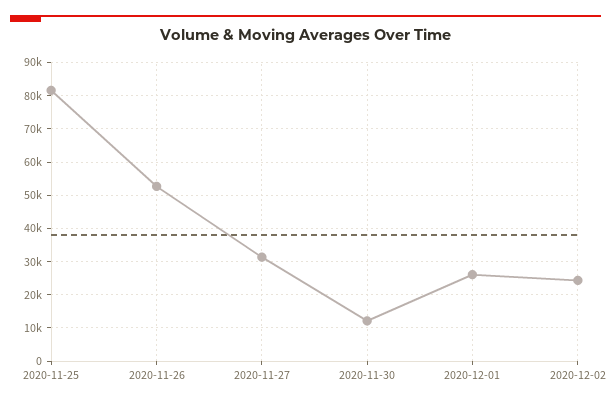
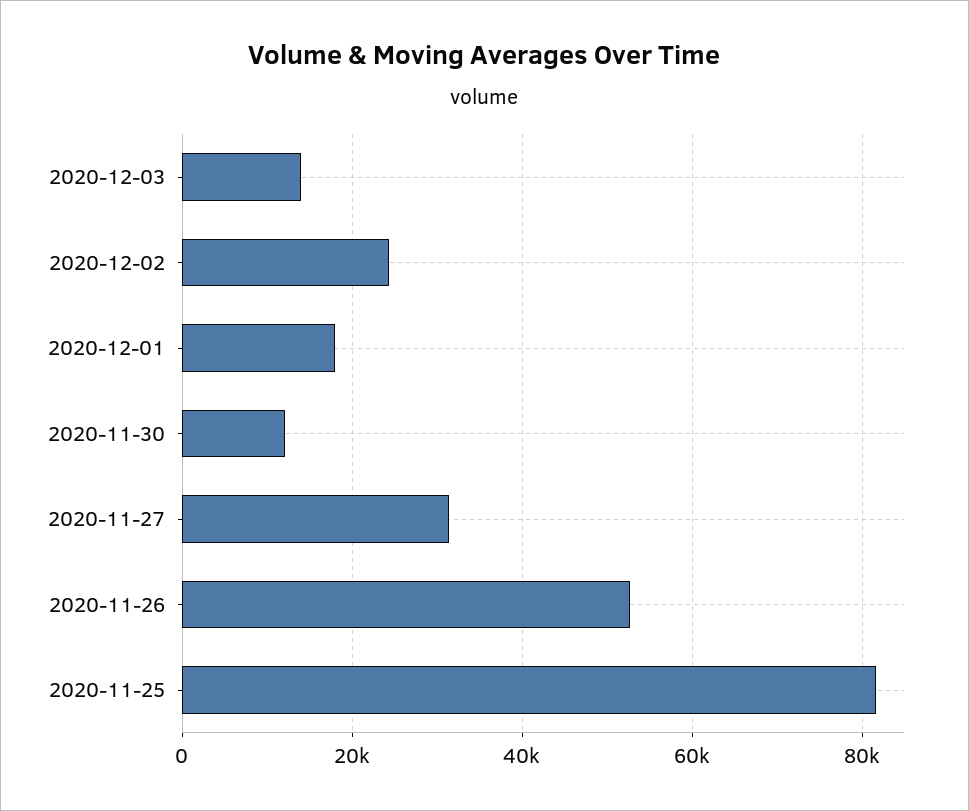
2020-12-01: 26000 -> 18000
2020-12-03: none -> 14000

